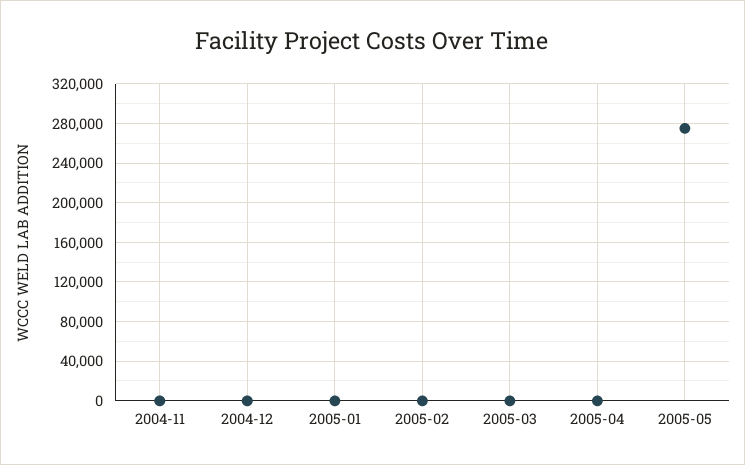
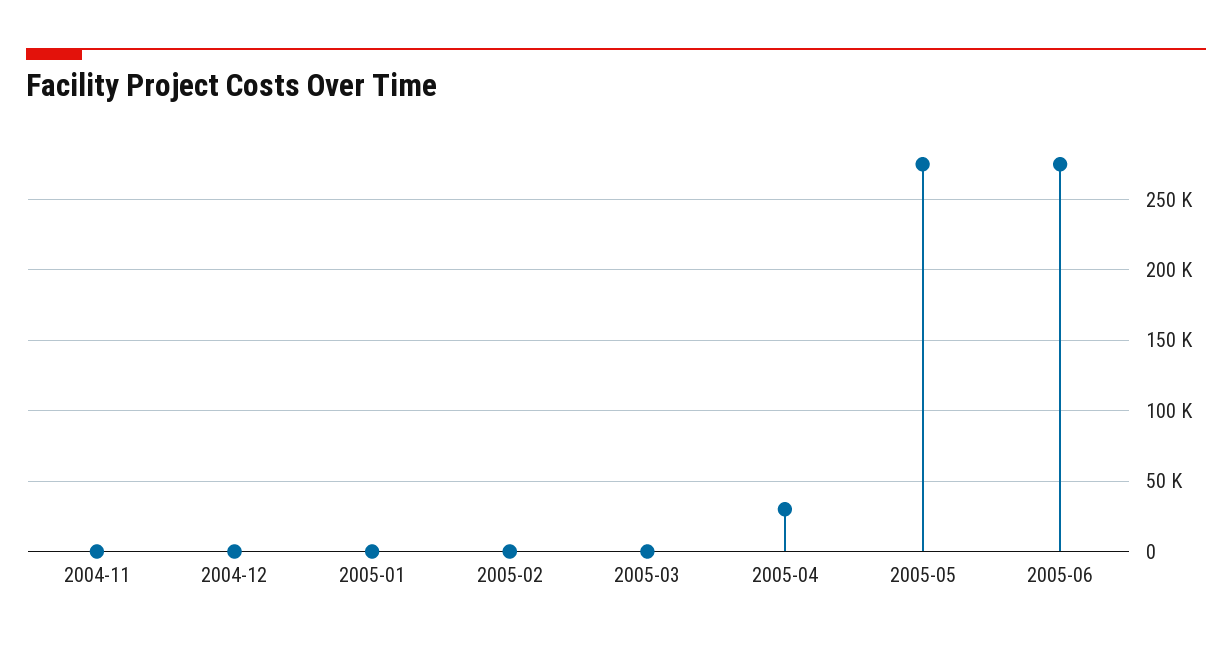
2005-04: 0 -> 30000
2005-06: none -> 275000

